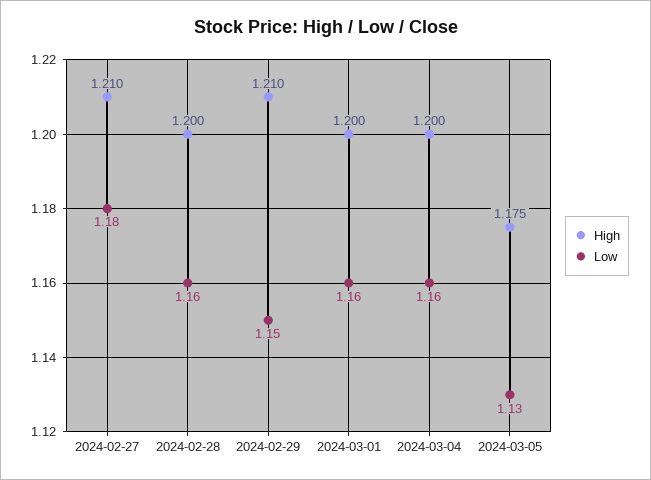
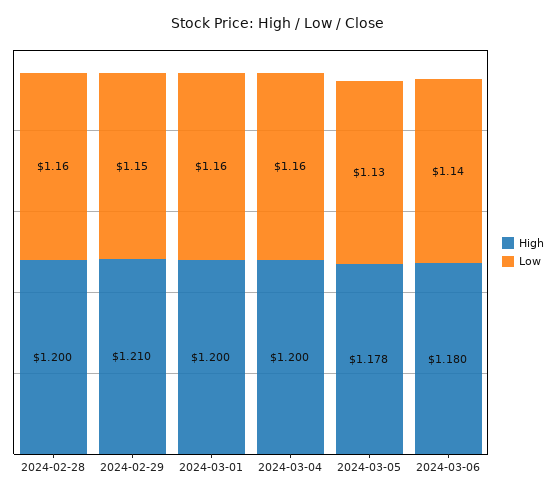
High, 2024-02-27: 1.21 -> none
Low, 2024-02-27: 1.18 -> none
High, 2024-03-05: 1.175 -> 1.178
High, 2024-03-06: none -> 1.18
Low, 2024-03-06: none -> 1.14

